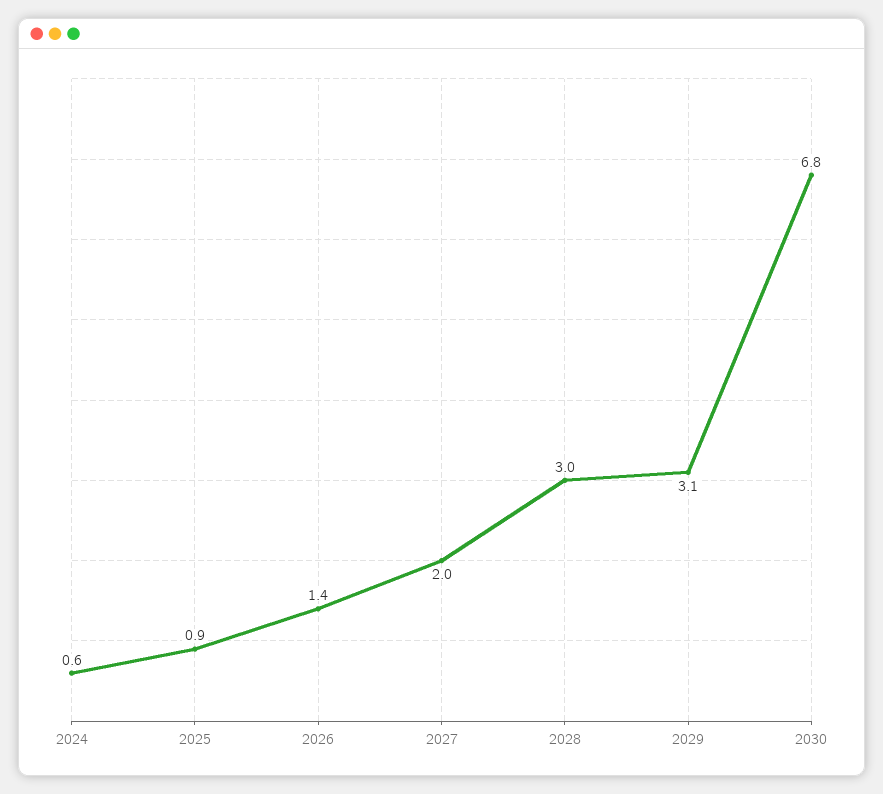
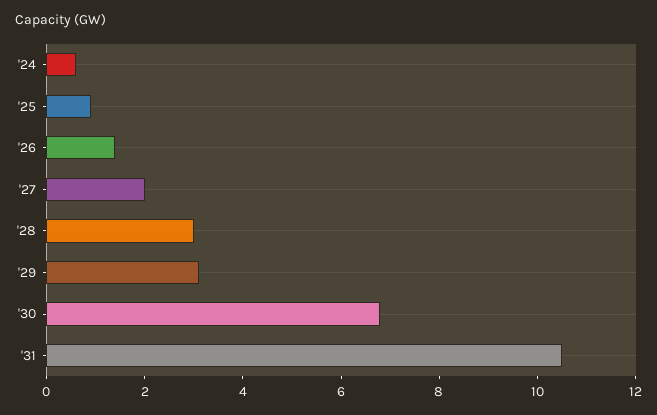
'31: none -> 10.5

